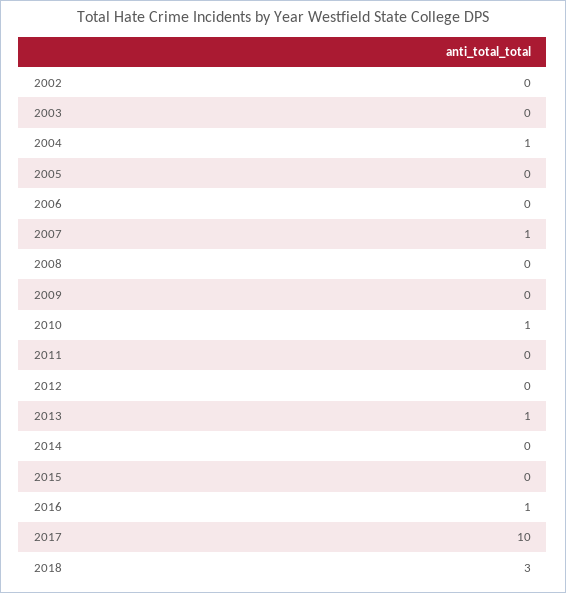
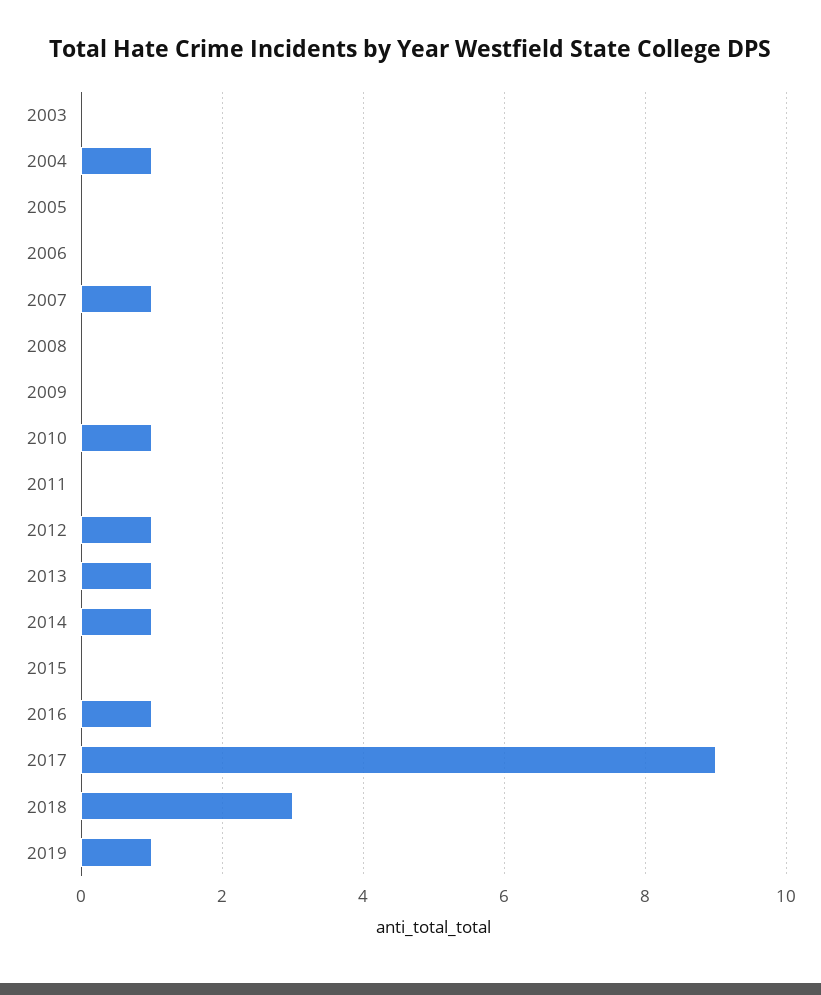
2002: 0 -> none
2012: 0 -> 1
2014: 0 -> 1
2017: 10 -> 9
2019: none -> 1

